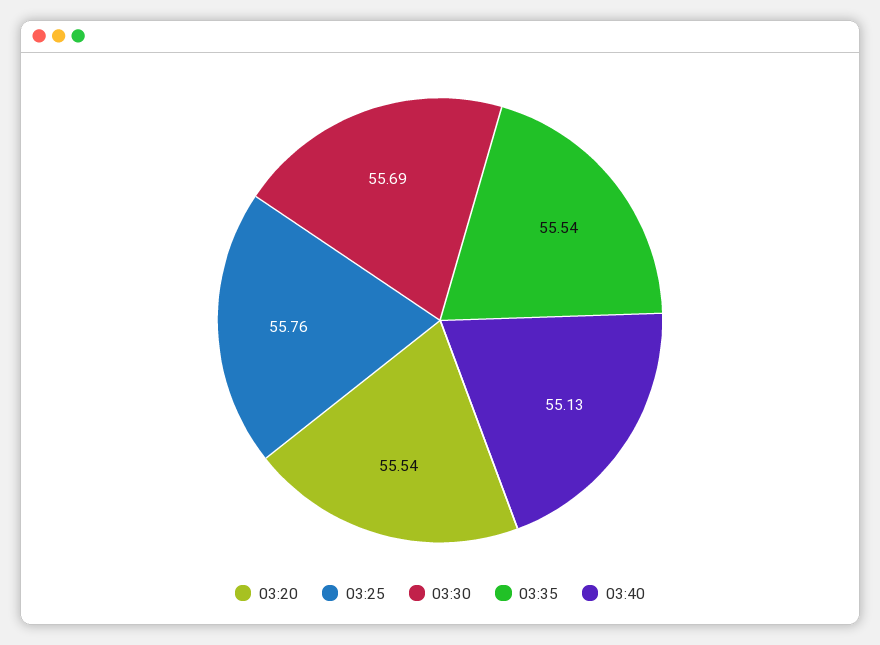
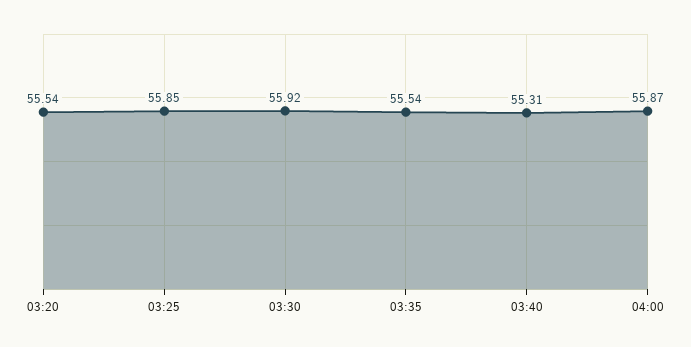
03:25: 55.76 -> 55.85
03:30: 55.69 -> 55.92
03:40: 55.13 -> 55.31
04:00: none -> 55.87

